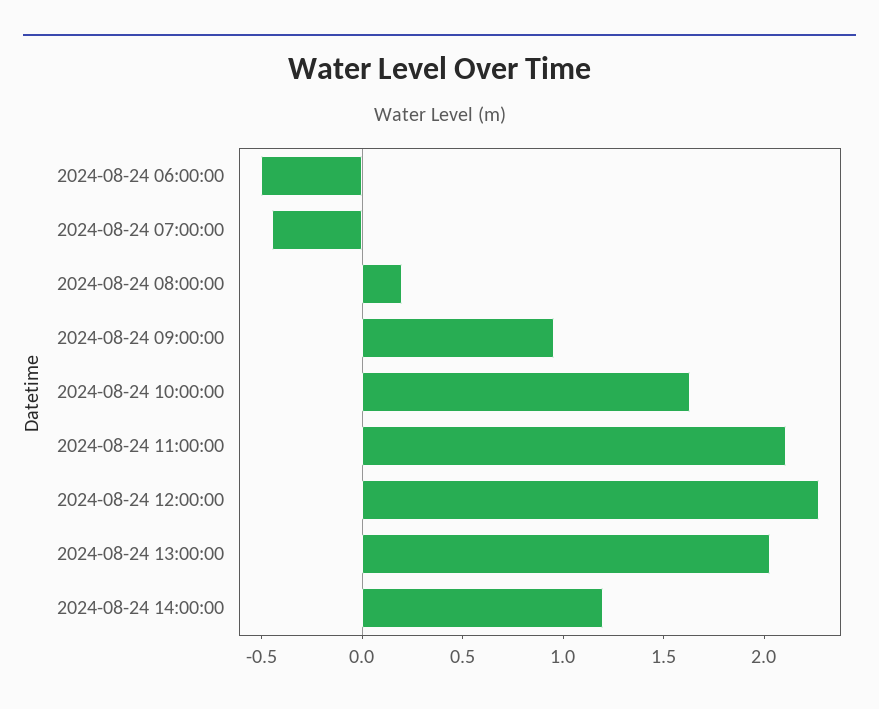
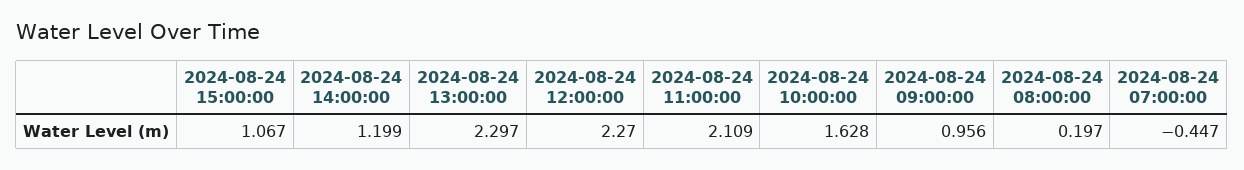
2024-08-24 06:00:00: -0.5 -> none
2024-08-24 13:00:00: 2 -> 2.297
2024-08-24 15:00:00: none -> 1.067

